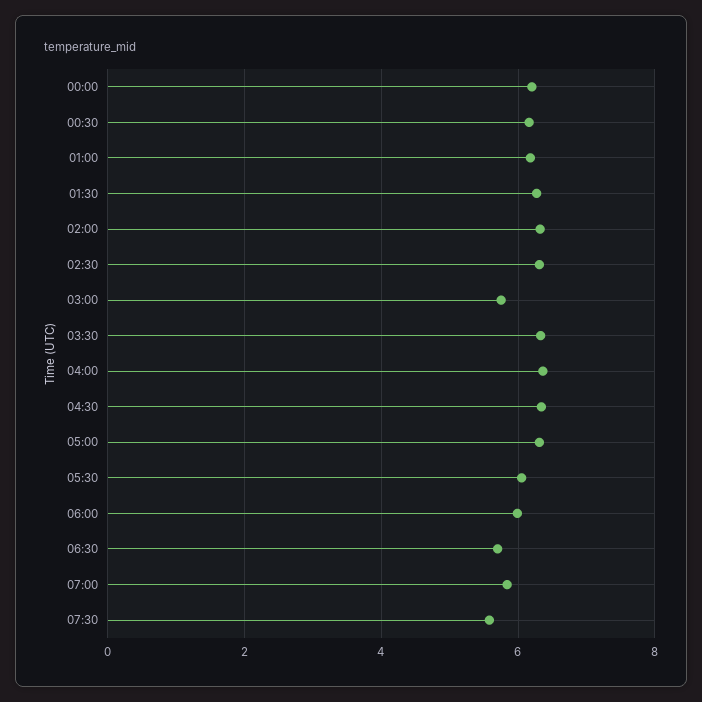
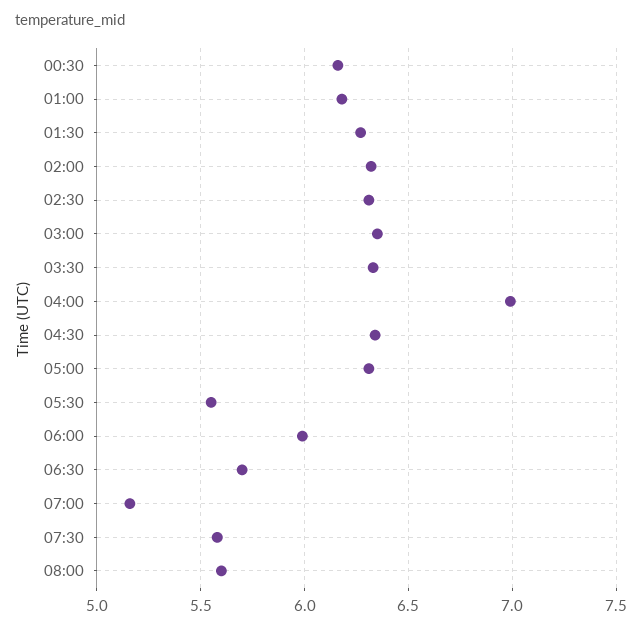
00:00: 6.2 -> none
03:00: 5.8 -> 6.35
04:00: 6.4 -> 7
05:30: 6 -> 5.55
07:00: 5.8 -> 5.15
08:00: none -> 5.6

